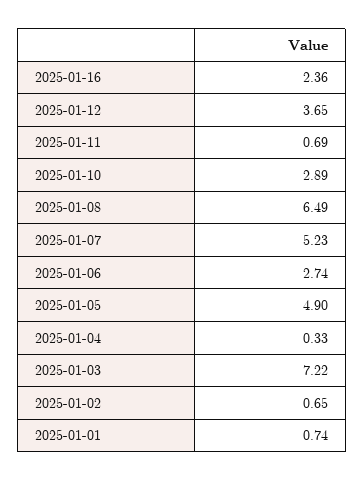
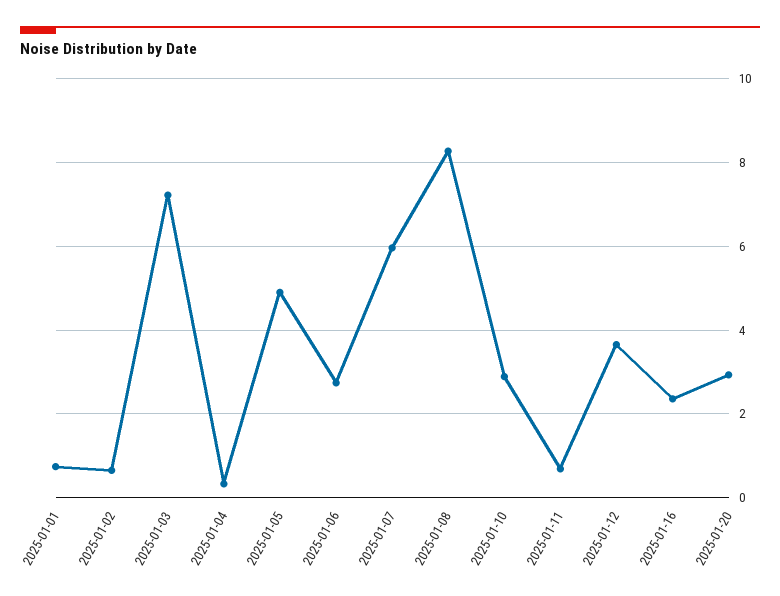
2025-01-08: 6.49 -> 8.2
2025-01-07: 5.23 -> 6
2025-01-20: none -> 3

